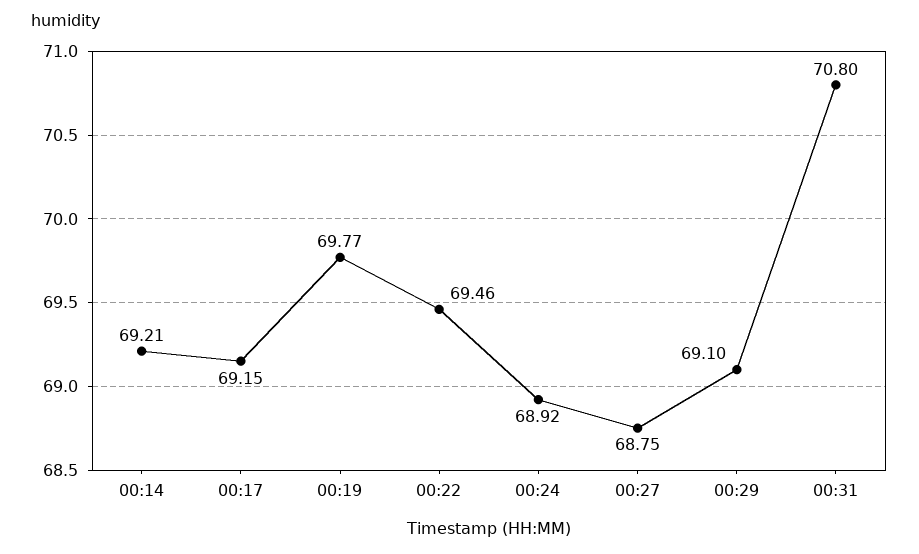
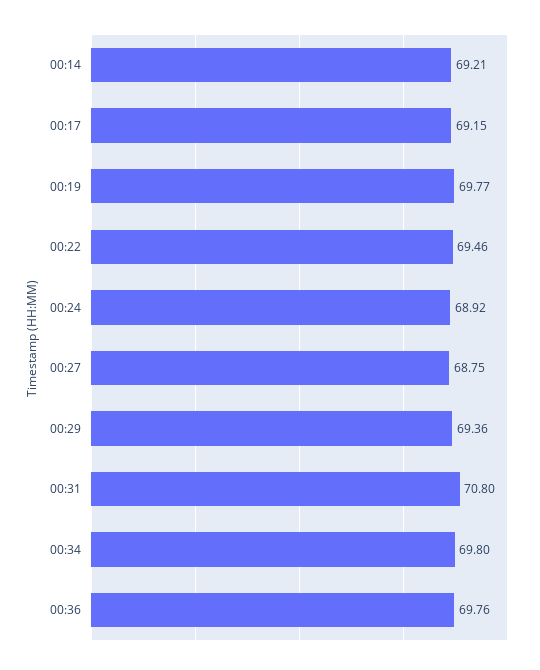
00:29: 69.1 -> 69.36
00:34: none -> 69.8
00:36: none -> 69.76

